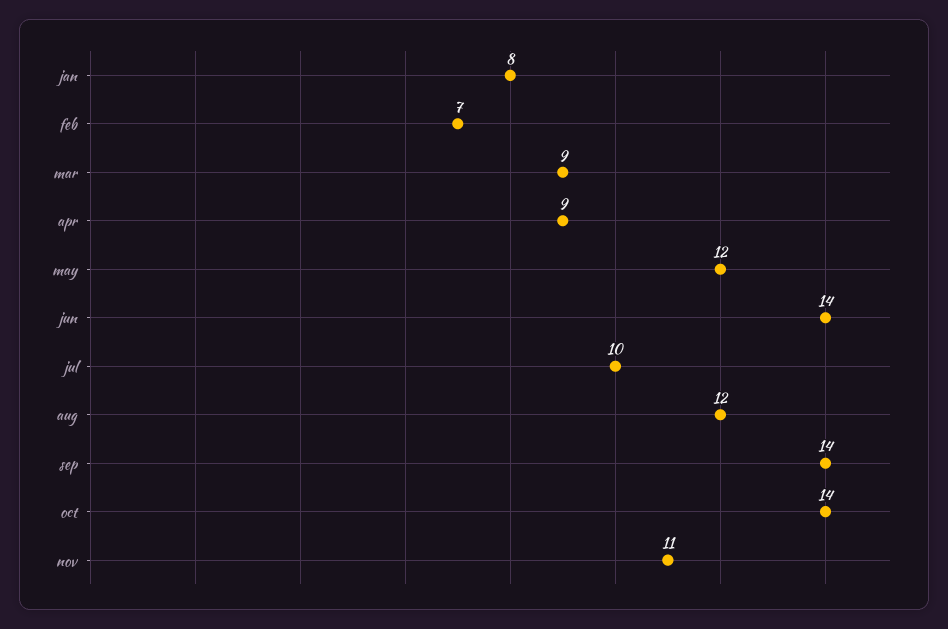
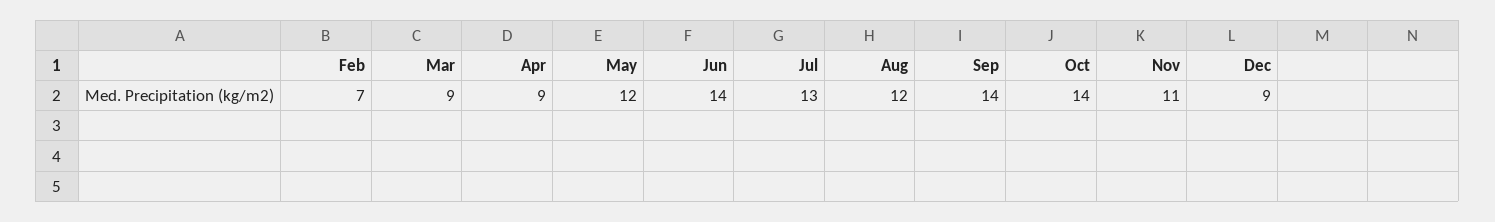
jan: 8 -> none
jul: 10 -> 13
Dec: none -> 9

